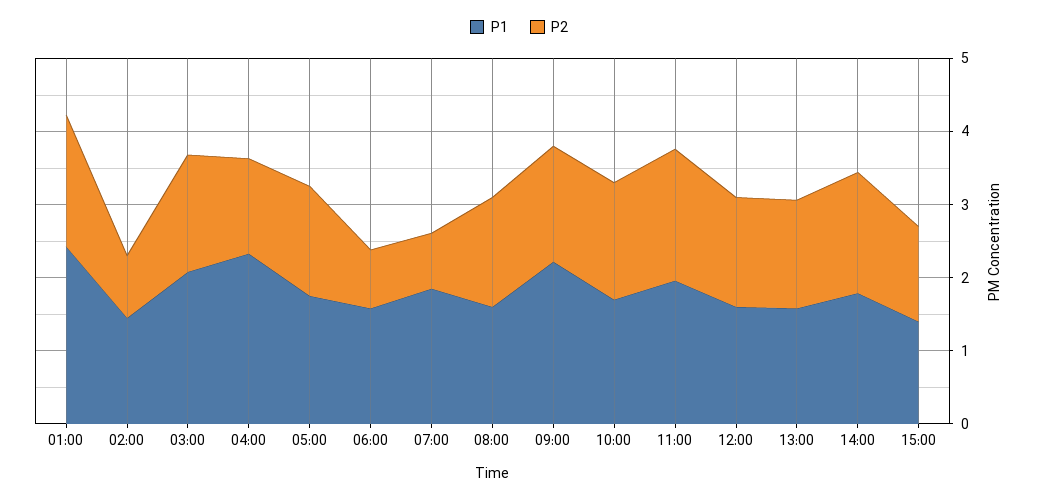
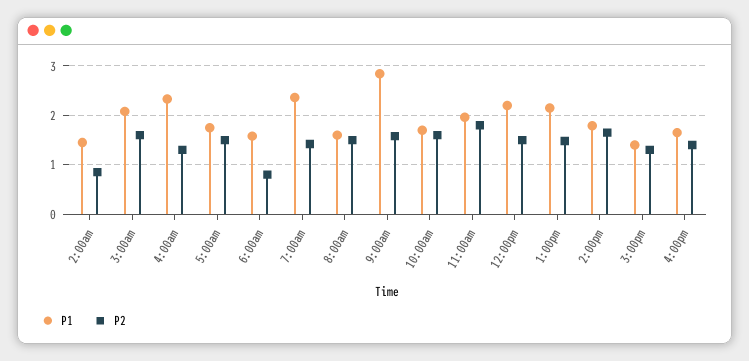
P1, 01:00: 2.4 -> none
P2, 01:00: 1.8 -> none
P1, 07:00: 1.8 -> 2.4
P2, 07:00: 0.8 -> 1.4
P1, 09:00: 2.2 -> 2.8
P1, 12:00: 1.6 -> 2.2
P1, 13:00: 1.6 -> 2.2
P1, 4:00pm: none -> 1.6
P2, 4:00pm: none -> 1.4

